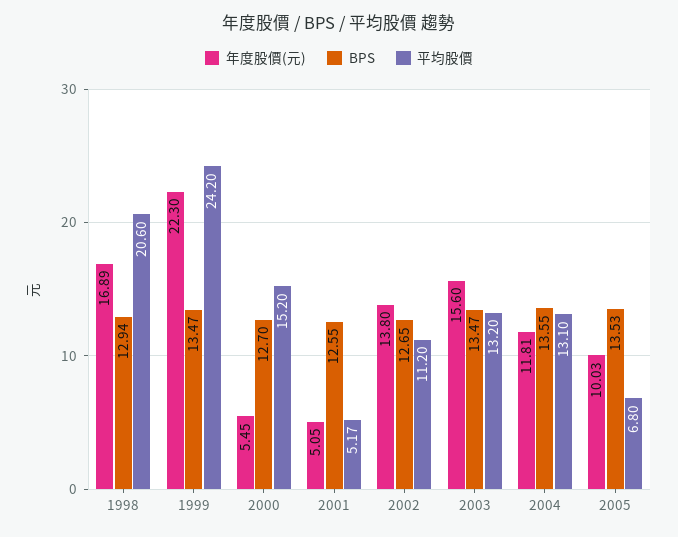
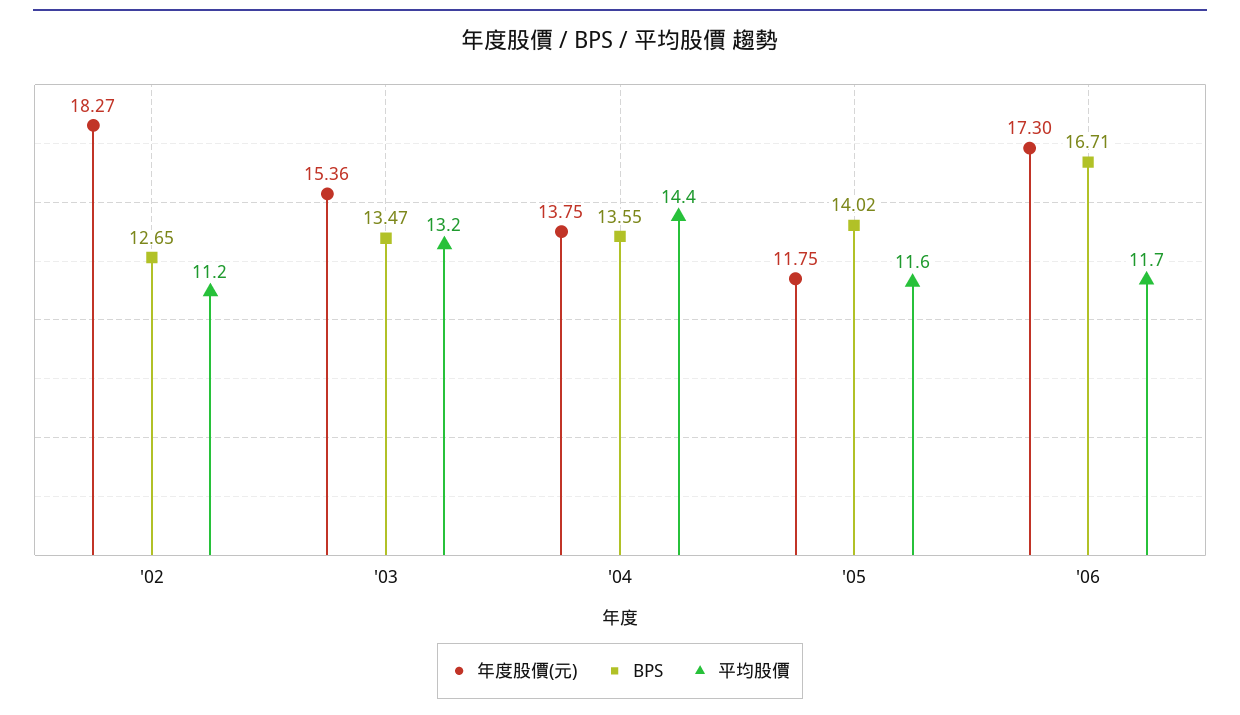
年度股價(元), 1998: 16.89 -> none
BPS, 1998: 12.94 -> none
平均股價, 1998: 20.6 -> none
年度股價(元), 1999: 22.3 -> none
BPS, 1999: 13.47 -> none
平均股價, 1999: 24.2 -> none
年度股價(元), 2000: 5.45 -> none
BPS, 2000: 12.7 -> none
平均股價, 2000: 15.2 -> none
年度股價(元), 2001: 5.05 -> none
BPS, 2001: 12.55 -> none
平均股價, 2001: 5.17 -> none
年度股價(元), 2002: 13.8 -> 18.27
年度股價(元), 2003: 15.6 -> 15.36
年度股價(元), 2004: 11.81 -> 13.75
平均股價, 2004: 13.1 -> 14.4
年度股價(元), 2005: 10.03 -> 11.75
BPS, 2005: 13.53 -> 14.02
平均股價, 2005: 6.8 -> 11.6
年度股價(元), '06: none -> 17.3
BPS, '06: none -> 16.71
平均股價, '06: none -> 11.7

